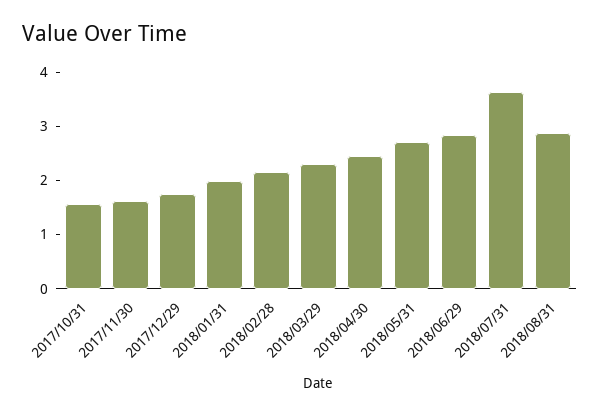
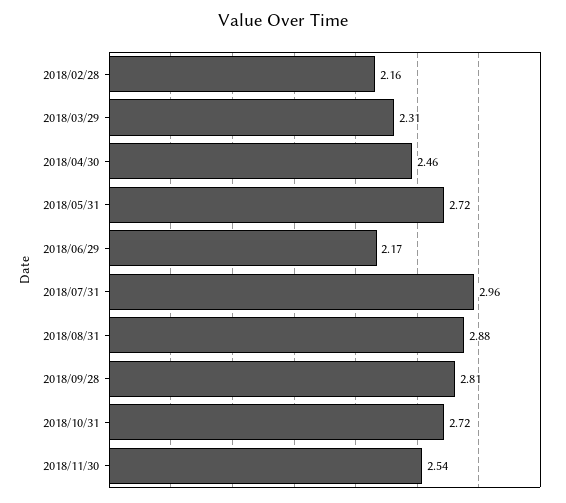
2017/10/31: 1.6 -> none
2017/11/30: 1.6 -> none
2017/12/29: 1.8 -> none
2018/01/31: 2 -> none
2018/06/29: 2.8 -> 2.17
2018/07/31: 3.6 -> 2.96
2018/09/28: none -> 2.81
2018/10/31: none -> 2.72
2018/11/30: none -> 2.54

